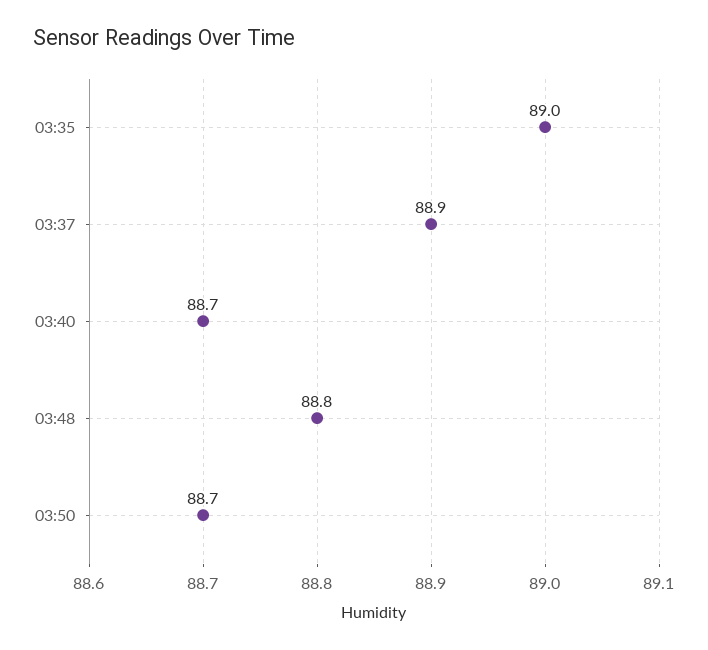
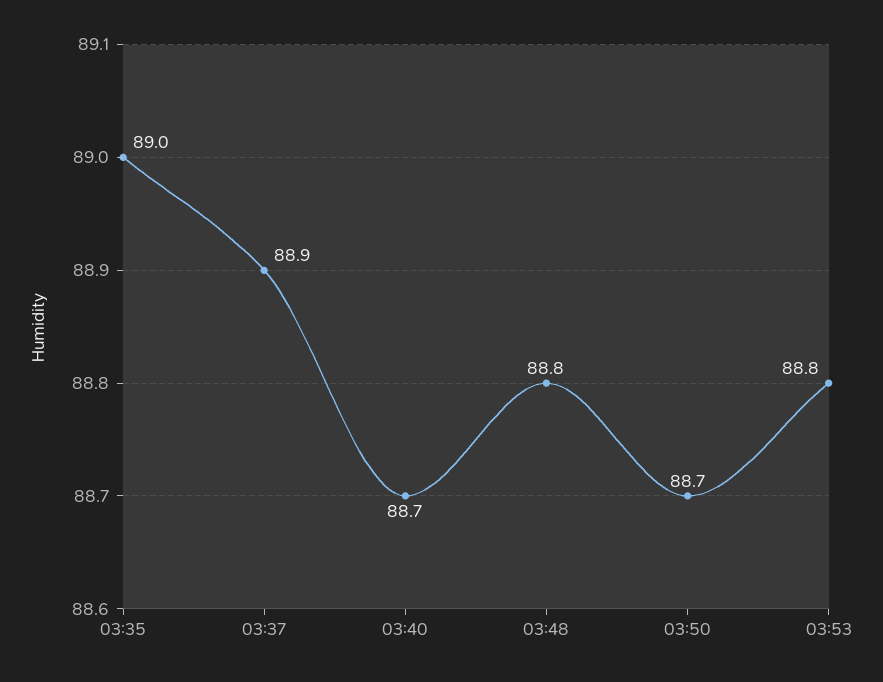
03:53: none -> 88.8

